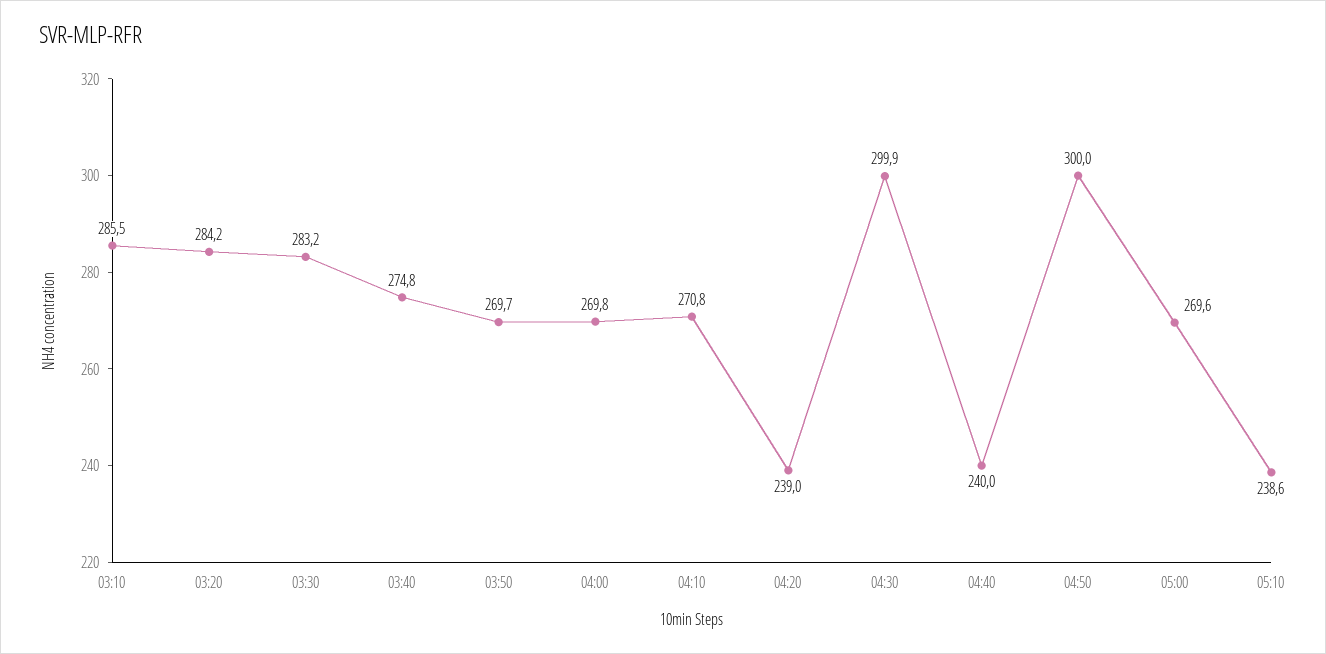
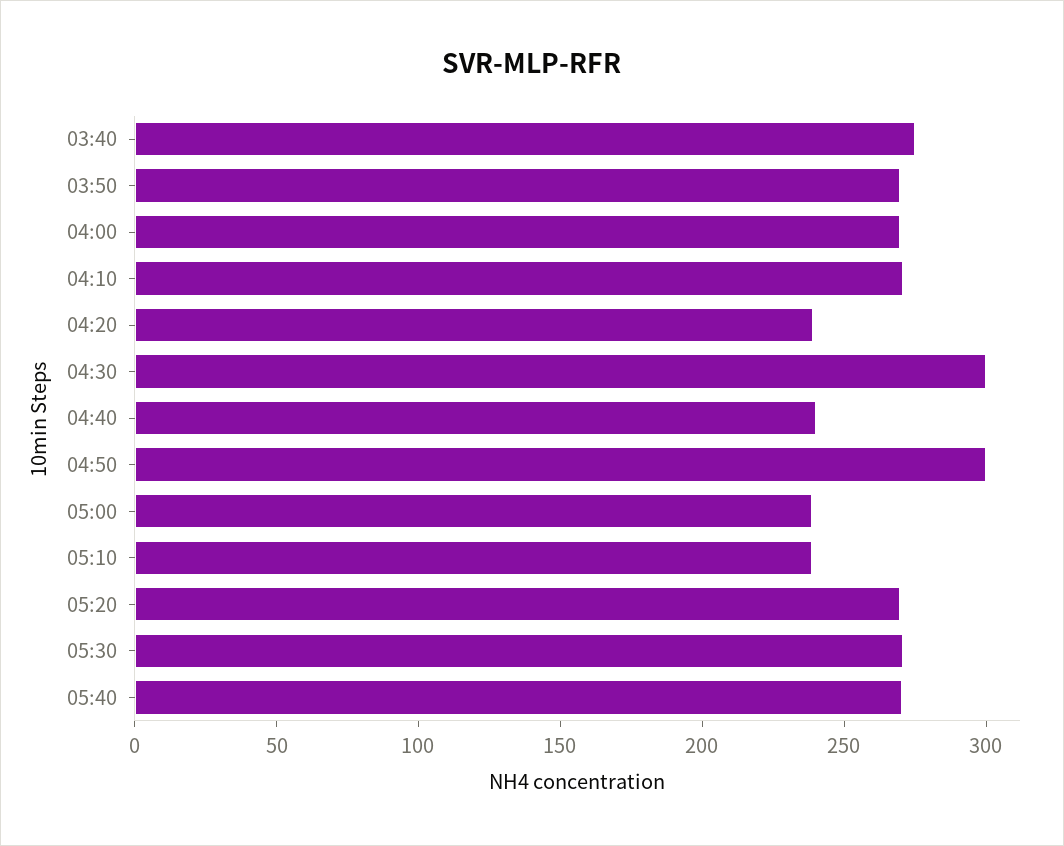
03:10: 285.5 -> none
03:20: 284.2 -> none
03:30: 283.2 -> none
05:00: 269.6 -> 240
05:20: none -> 270
05:30: none -> 270
05:40: none -> 270

